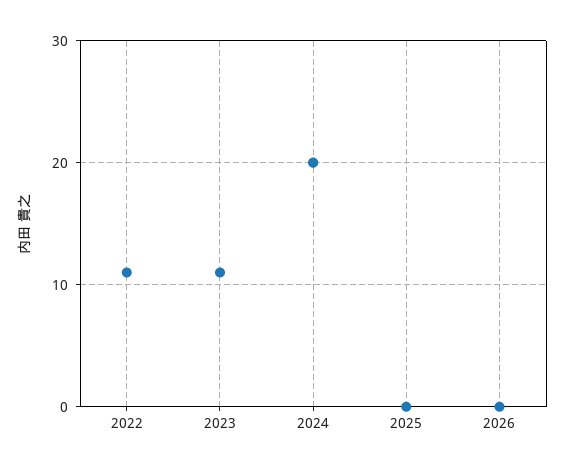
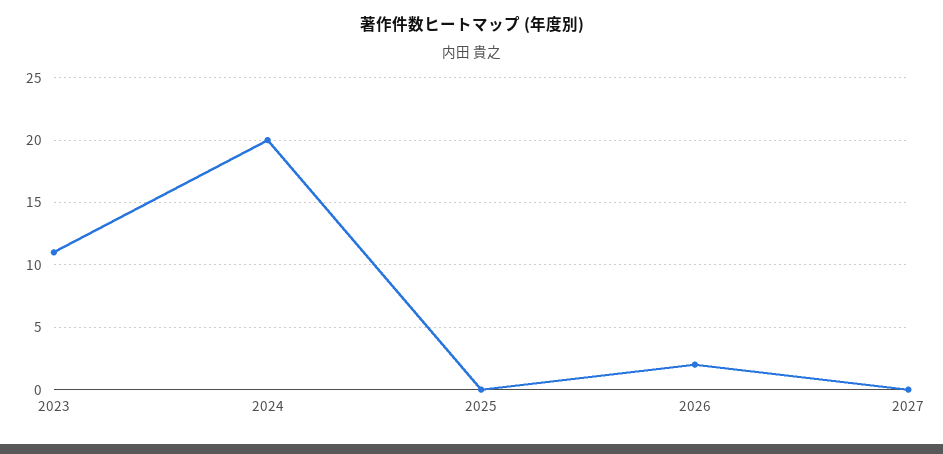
2022: 11 -> none
2026: 0 -> 2
2027: none -> 0

